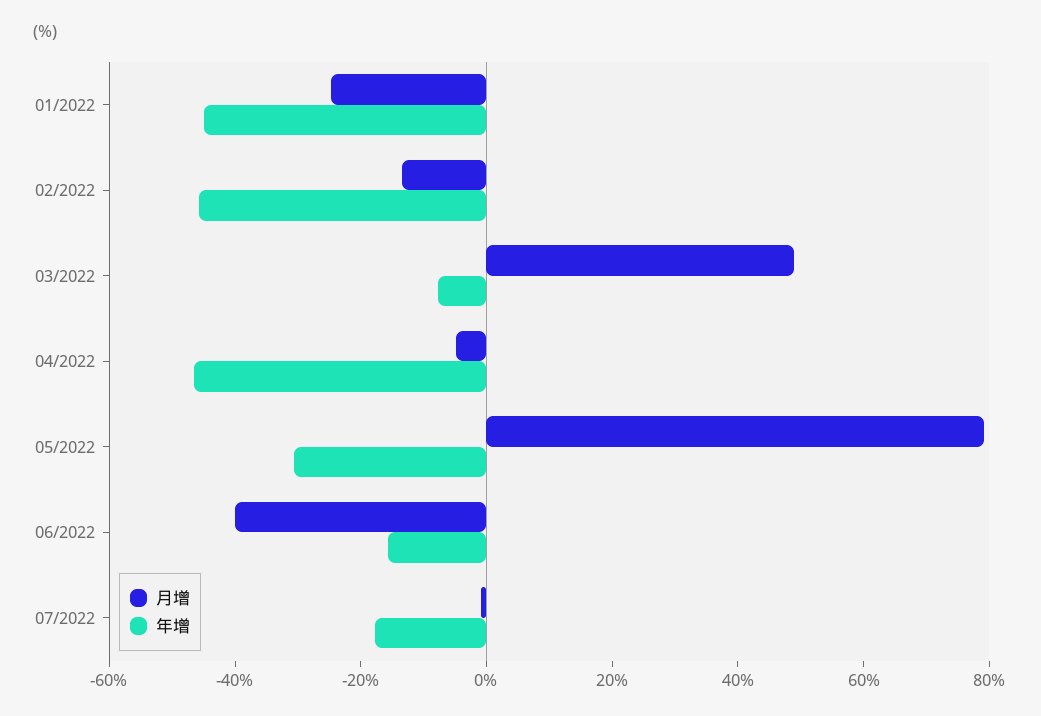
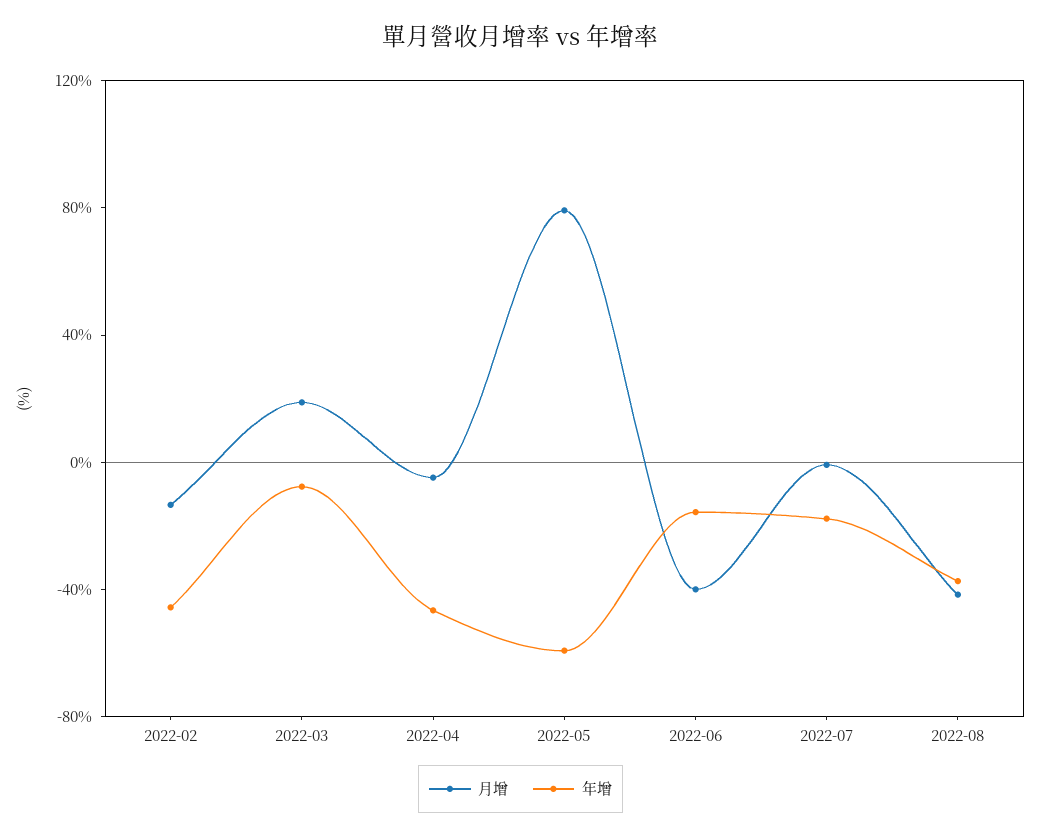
月增, 01/2022: -25 -> none
年增, 01/2022: -45 -> none
月增, 03/2022: 50 -> 20
年增, 05/2022: -30 -> -60
月增, 2022-08: none -> -40
年增, 2022-08: none -> -40

